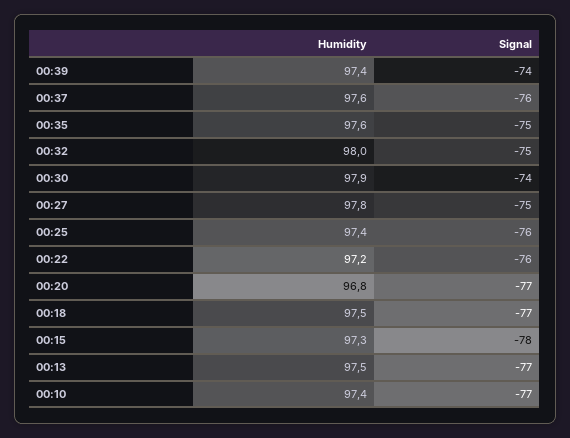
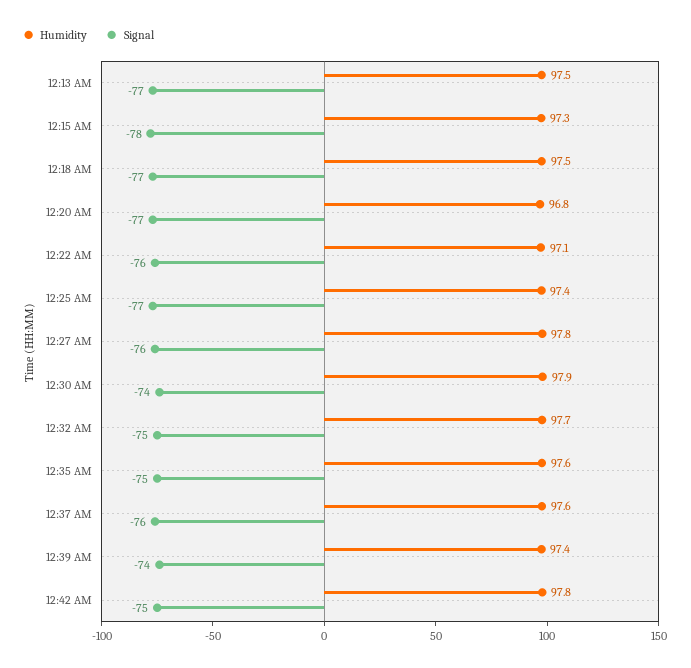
Humidity, 00:32: 98 -> 97.7
Signal, 00:27: -75 -> -76
Signal, 00:25: -76 -> -77
Humidity, 00:22: 97.2 -> 97.1
Humidity, 00:10: 97.4 -> none
Signal, 00:10: -77 -> none
Humidity, 12:42 AM: none -> 97.8
Signal, 12:42 AM: none -> -75

